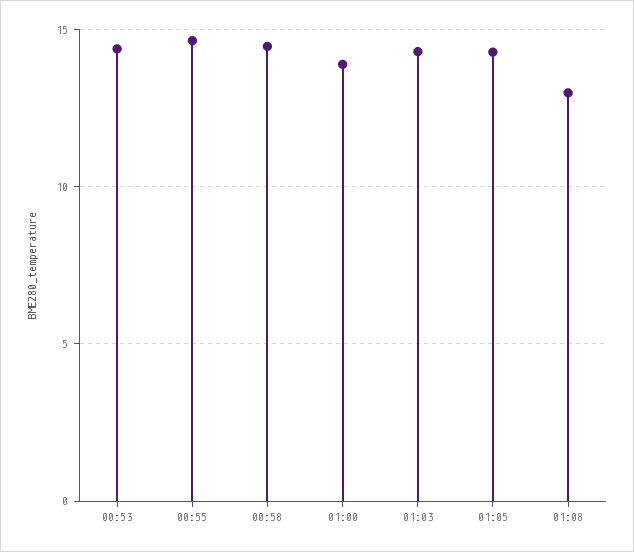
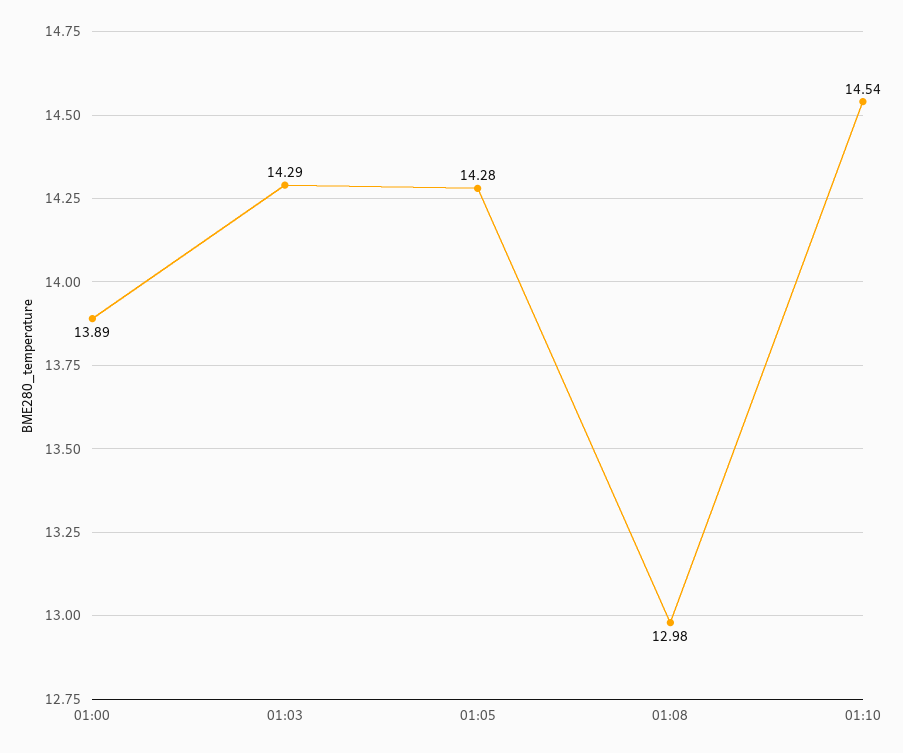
00:53: 14.5 -> none
00:55: 14.5 -> none
00:58: 14.5 -> none
01:10: none -> 14.54

